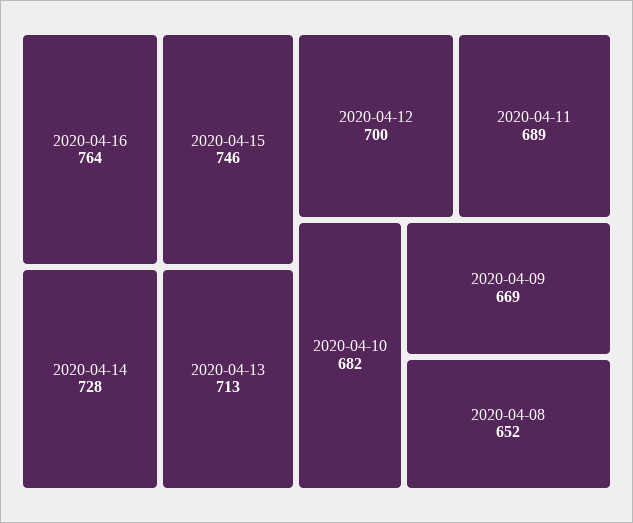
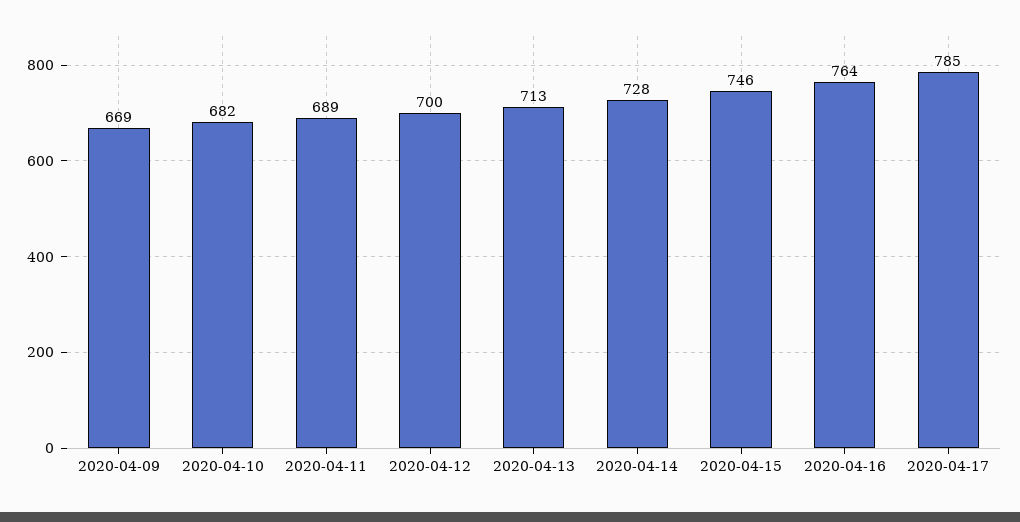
2020-04-08: 652 -> none
2020-04-17: none -> 785

